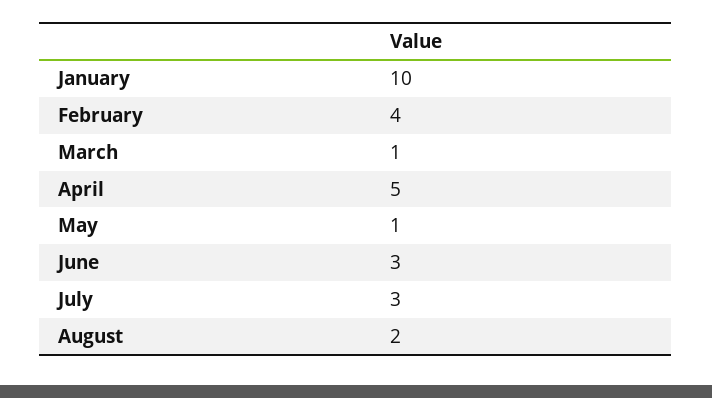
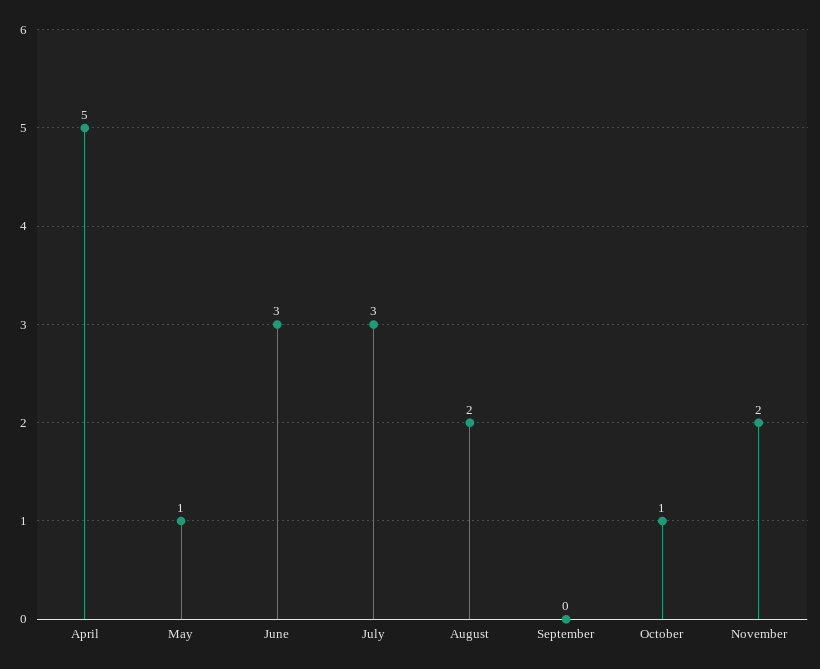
January: 10 -> none
February: 4 -> none
March: 1 -> none
September: none -> 0
October: none -> 1
November: none -> 2

